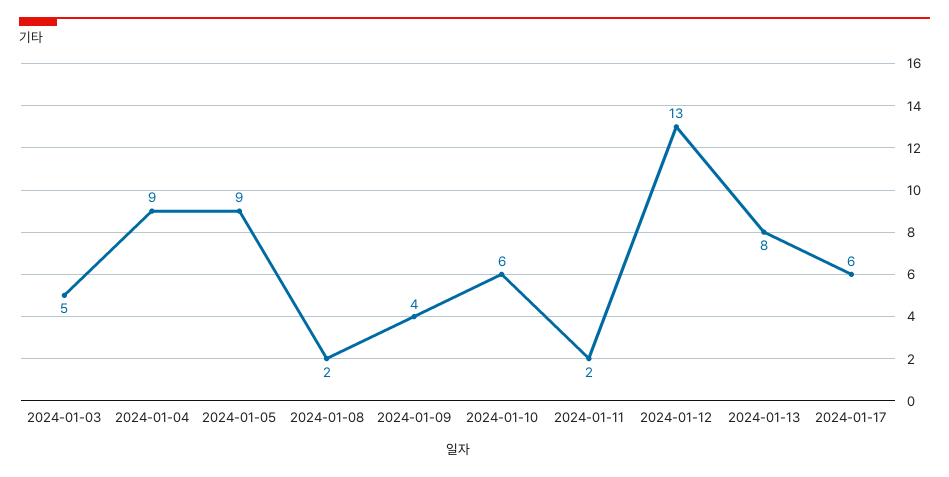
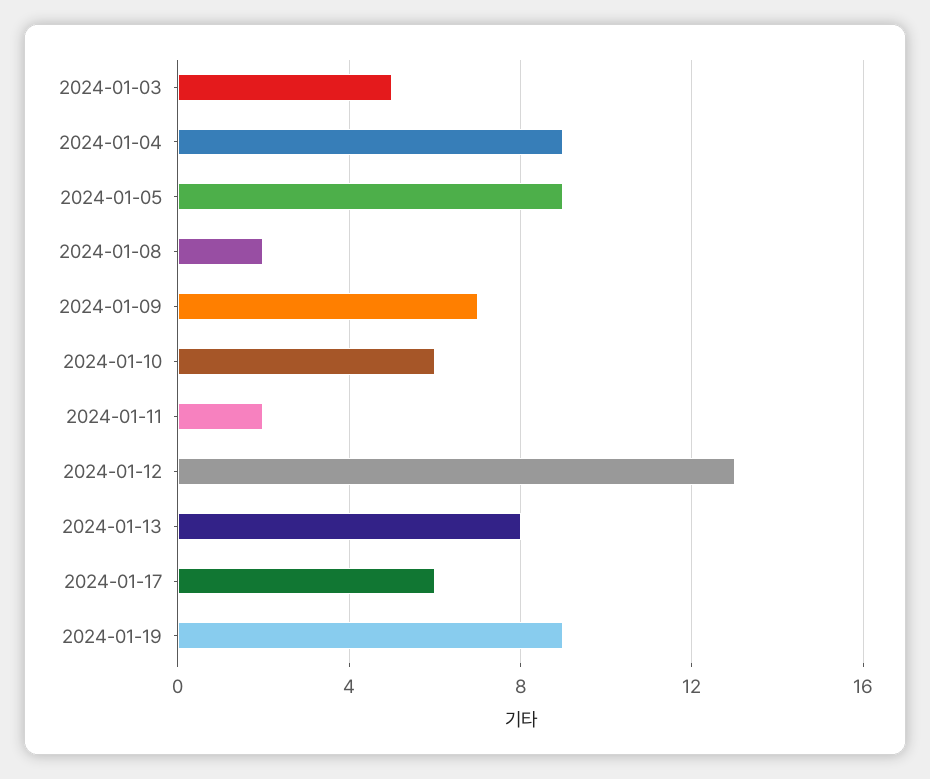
2024-01-09: 4 -> 7
2024-01-19: none -> 9

